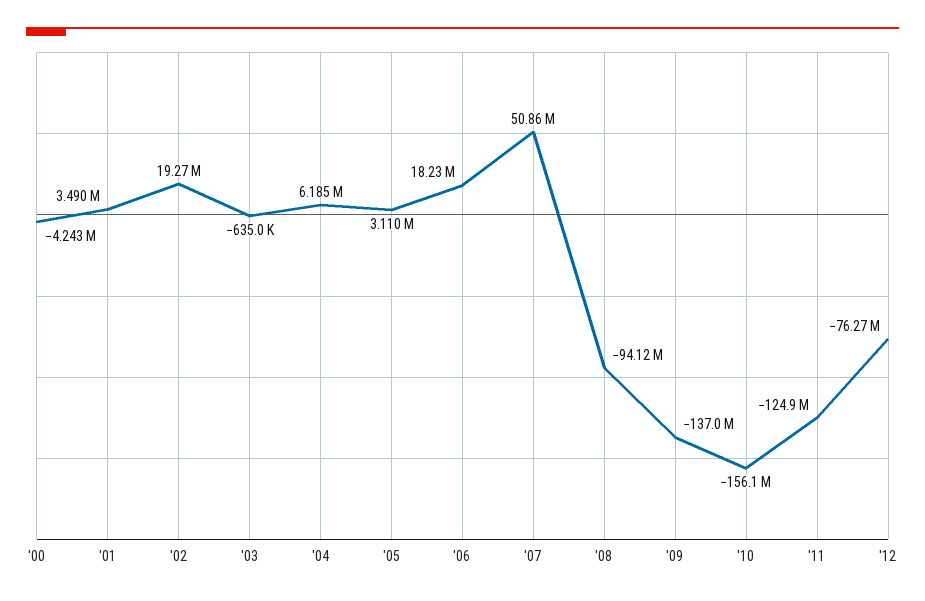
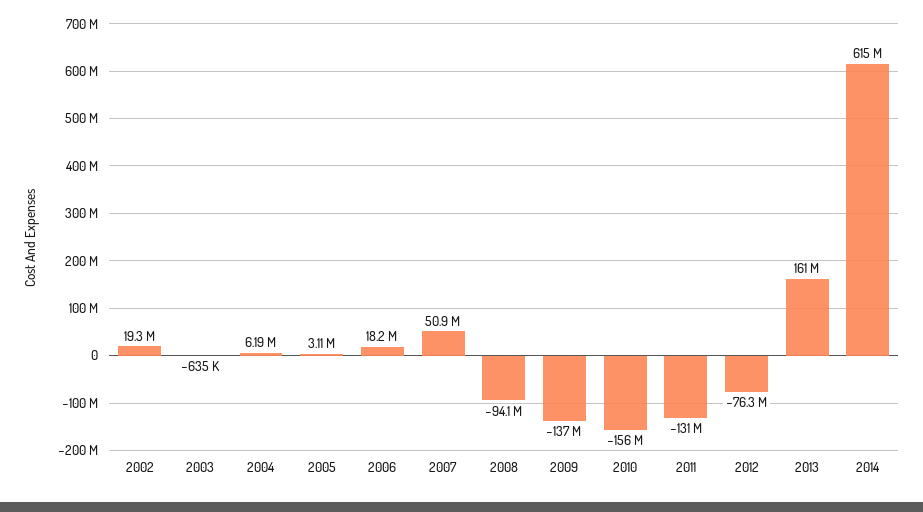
'00: -4243000 -> none
'01: 3490000 -> none
'11: -124900000 -> -131000000
2013: none -> 161000000
2014: none -> 615000000

